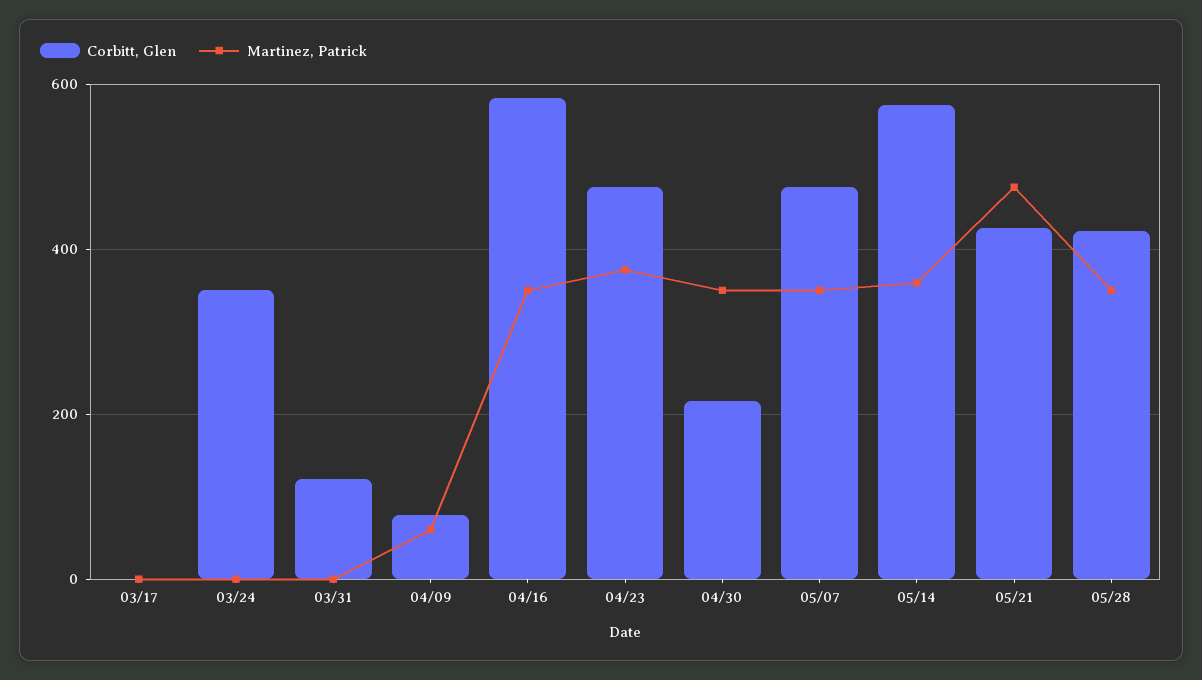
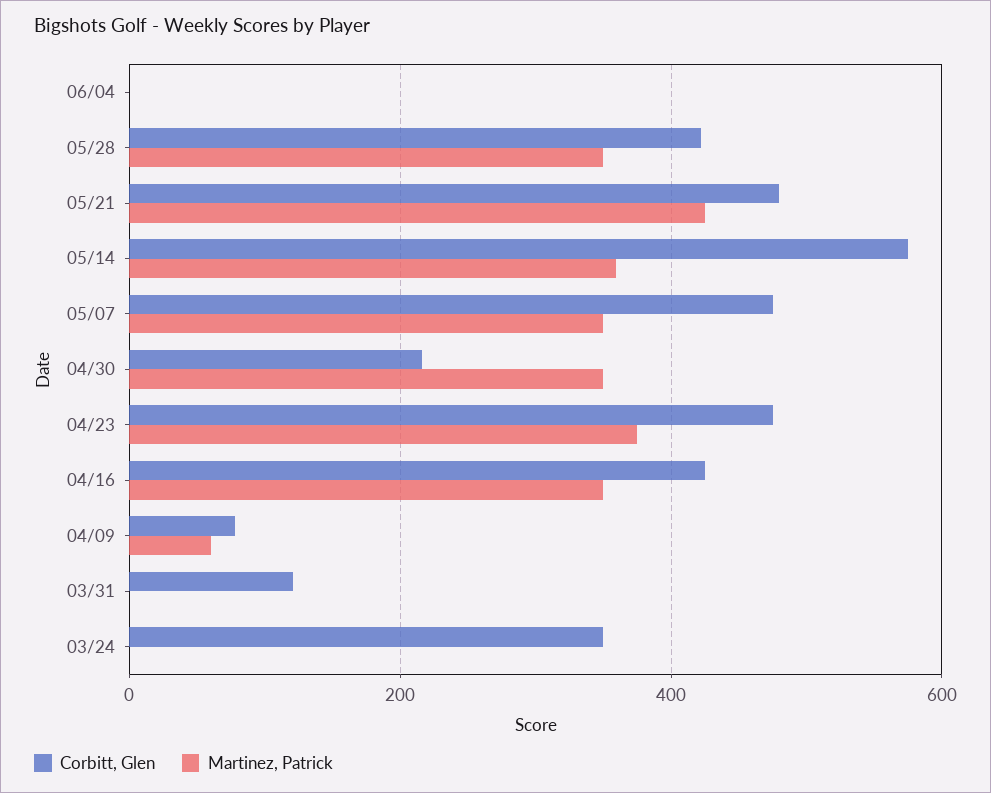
Corbitt, Glen, 03/17: 0 -> none
Martinez, Patrick, 03/17: 0 -> none
Corbitt, Glen, 04/16: 580 -> 420
Corbitt, Glen, 05/21: 420 -> 480
Martinez, Patrick, 05/21: 480 -> 420
Corbitt, Glen, 06/04: none -> 0
Martinez, Patrick, 06/04: none -> 0

